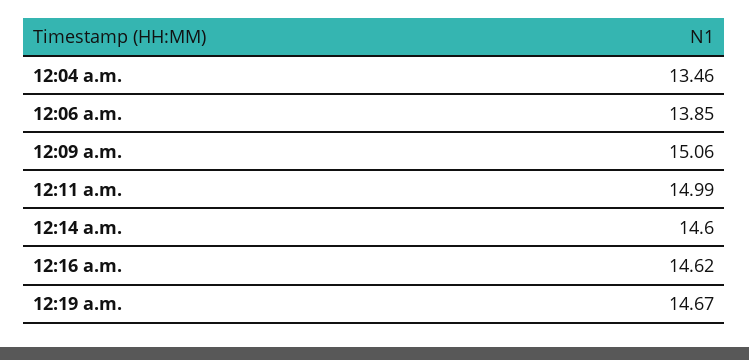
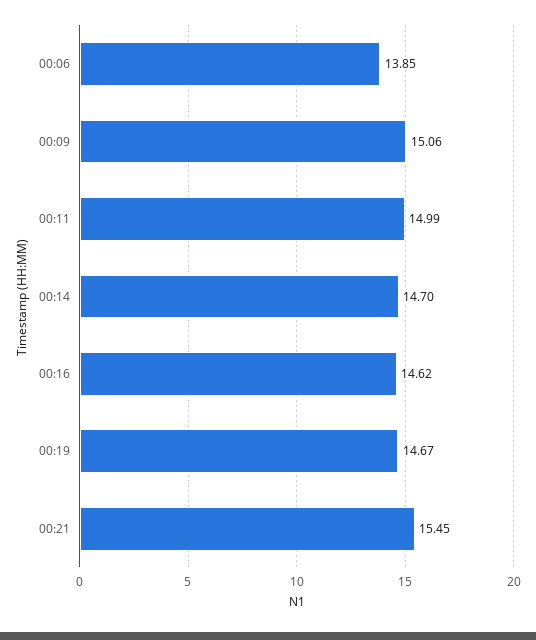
12:04 a.m.: 13.46 -> none
12:14 a.m.: 14.6 -> 14.7
00:21: none -> 15.45

